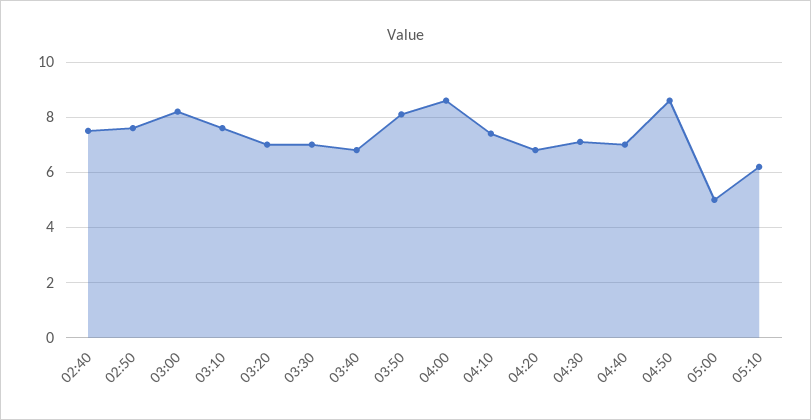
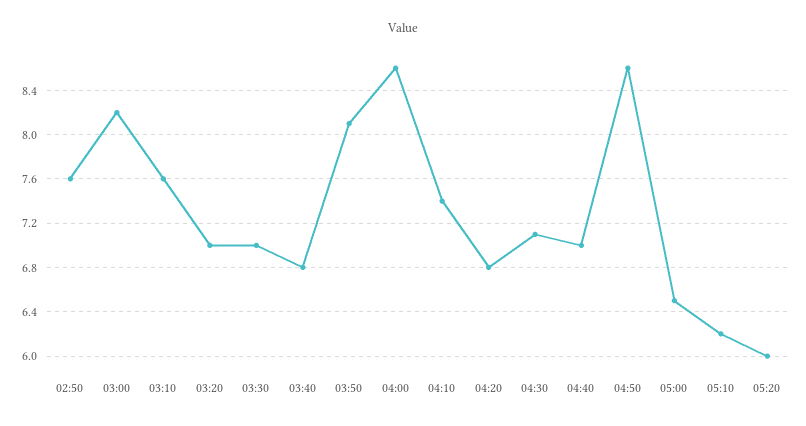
02:40: 7.5 -> none
05:00: 5 -> 6.5
05:20: none -> 6

